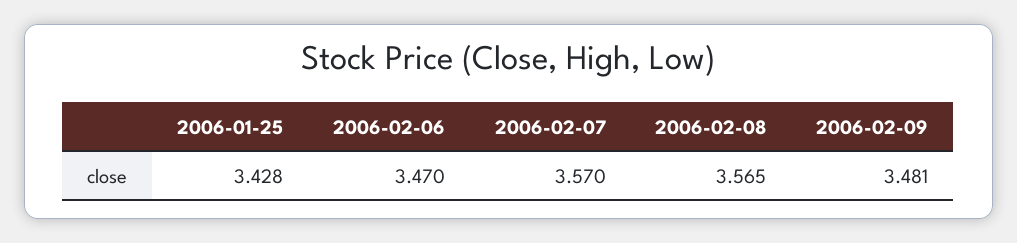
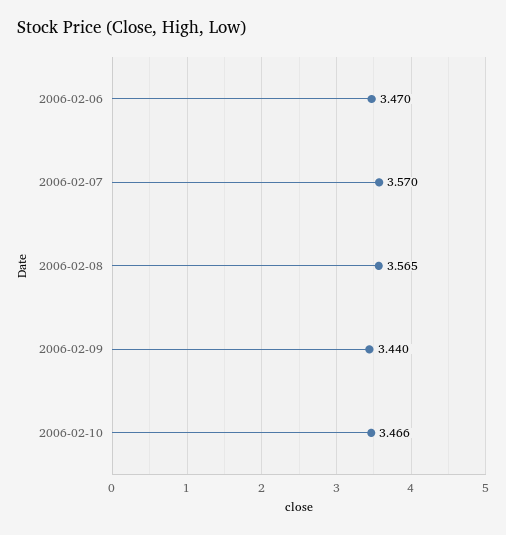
2006-01-25: 3.428 -> none
2006-02-09: 3.481 -> 3.44
2006-02-10: none -> 3.466

